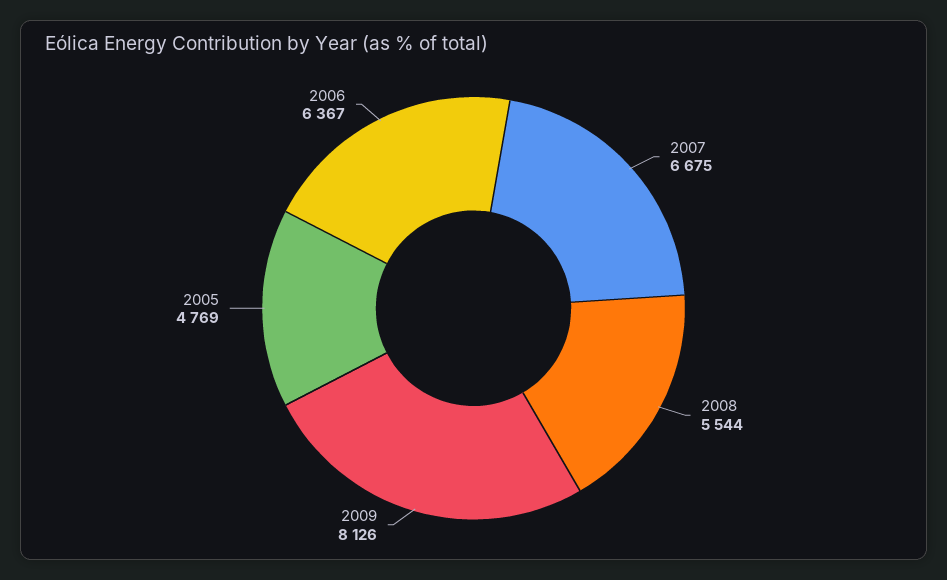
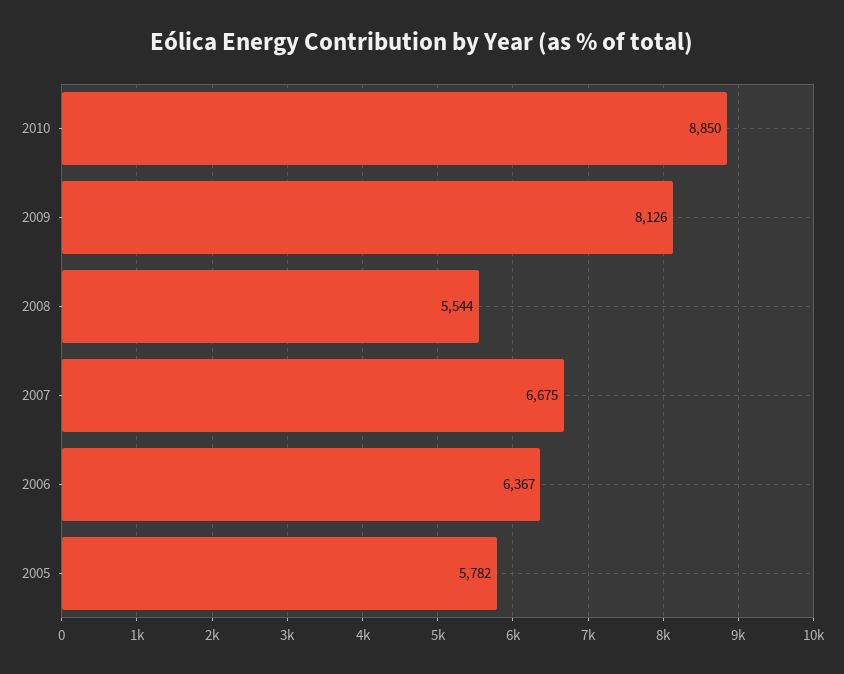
2005: 4769 -> 5782
2010: none -> 8850

